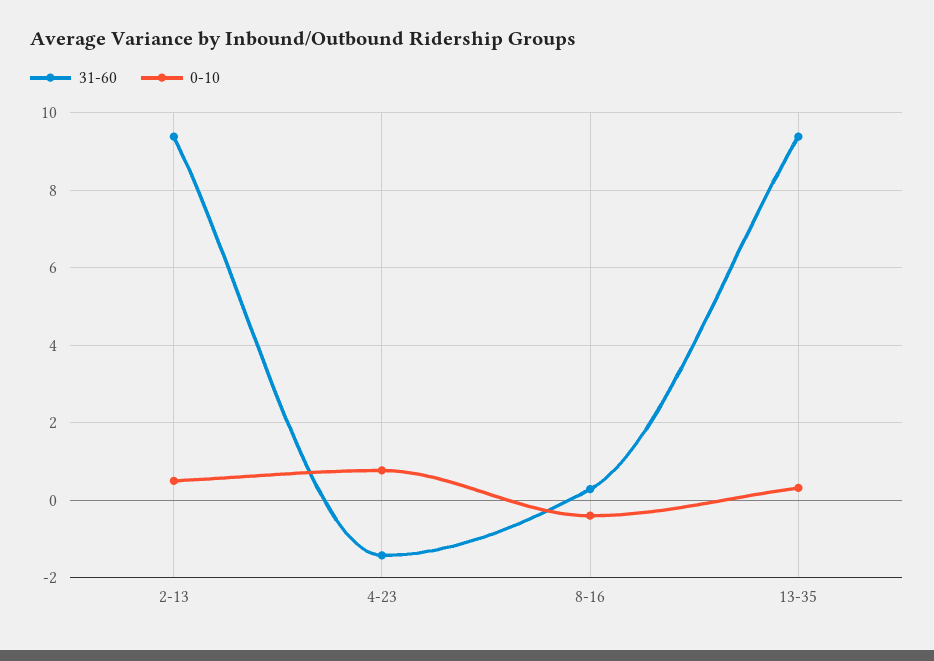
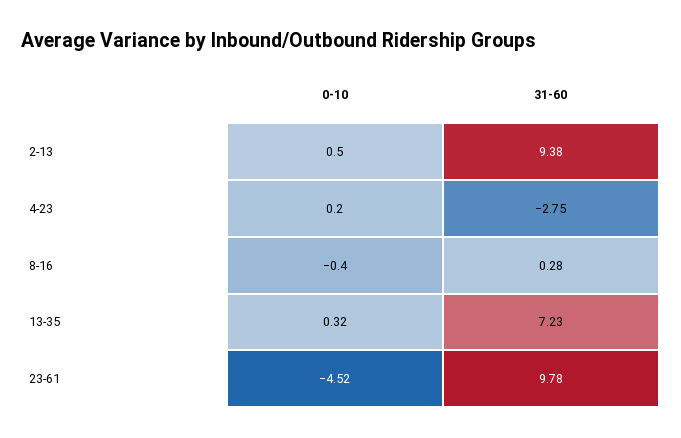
31-60, 4-23: -1.4 -> -2.75
0-10, 4-23: 0.8 -> 0.2
31-60, 13-35: 9.4 -> 7.23
0-10, 23-61: none -> -4.52
31-60, 23-61: none -> 9.78

